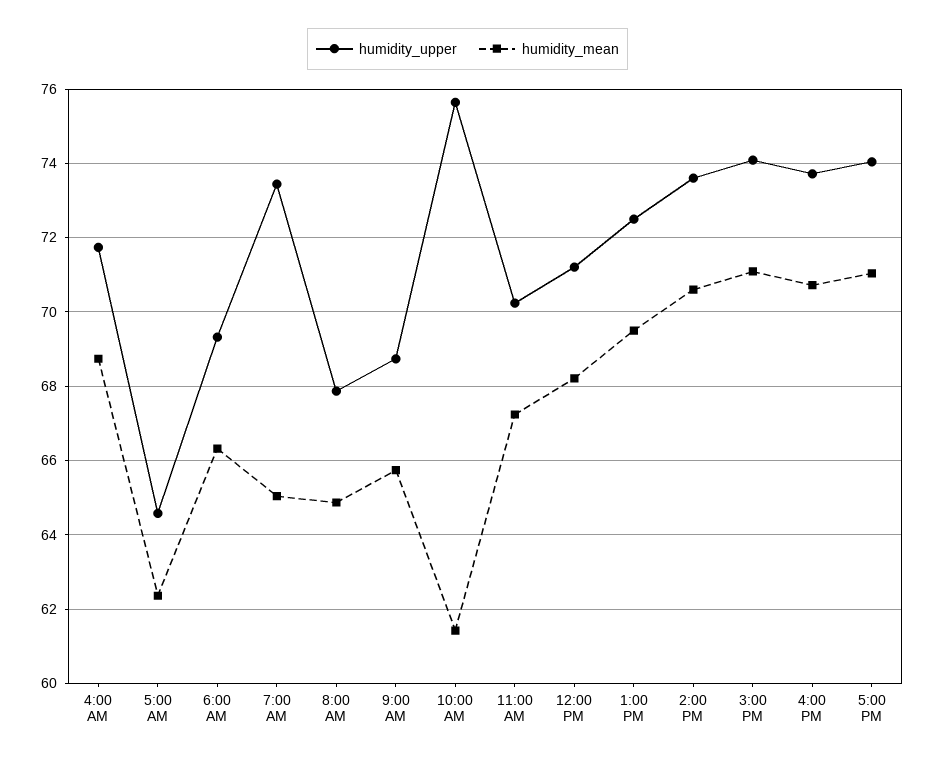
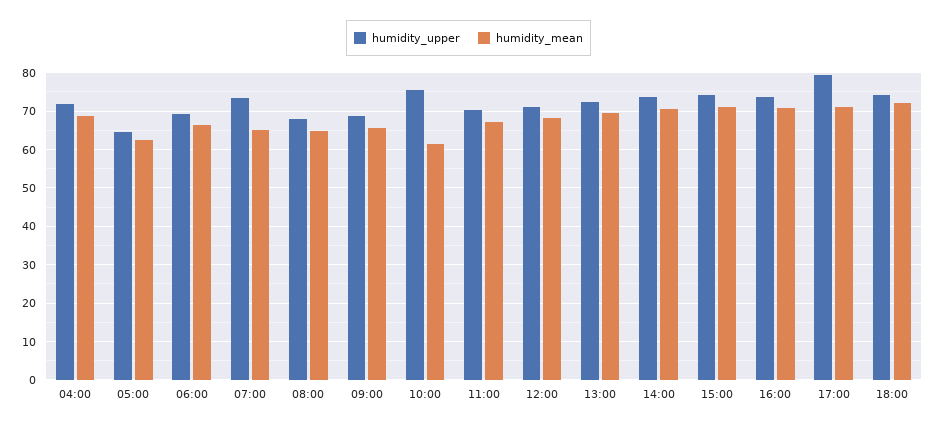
humidity_upper, 5:00 PM: 74 -> 80
humidity_upper, 18:00: none -> 74
humidity_mean, 18:00: none -> 72

